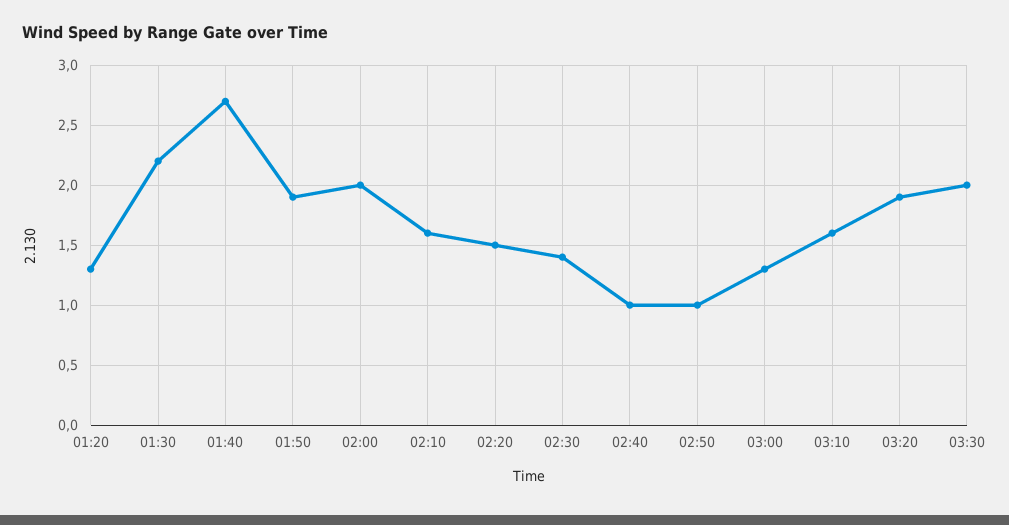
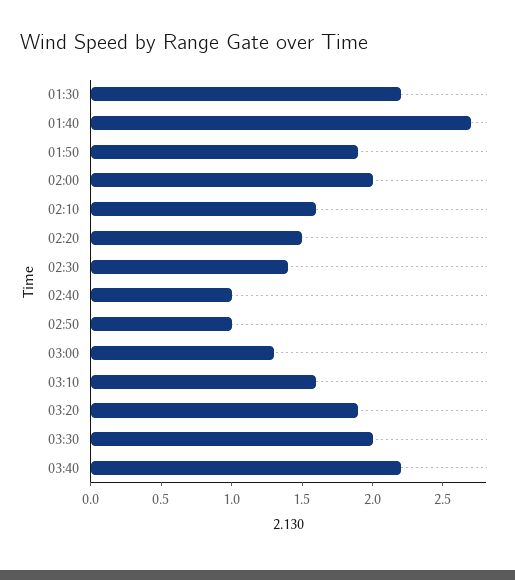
01:20: 1.3 -> none
03:40: none -> 2.2

